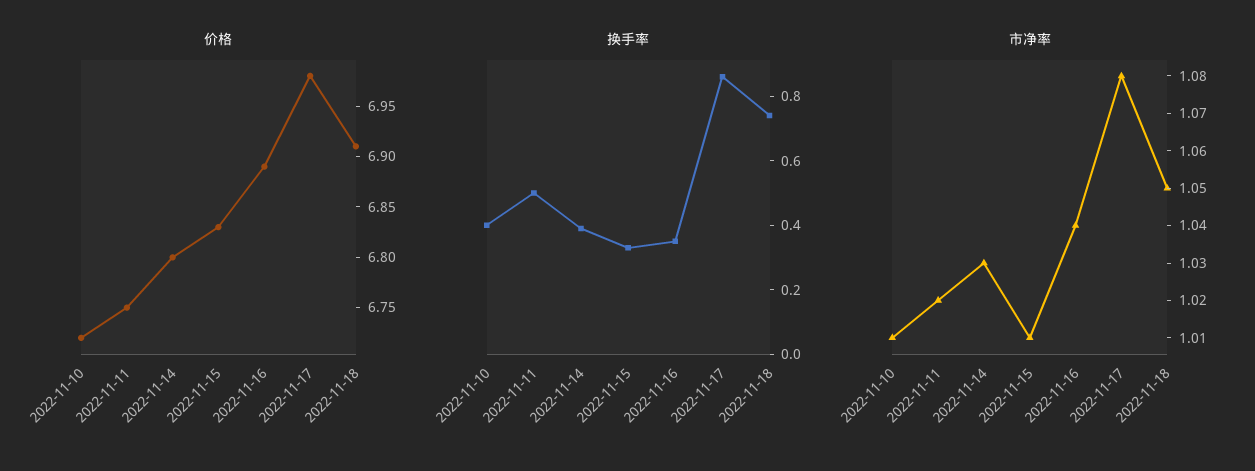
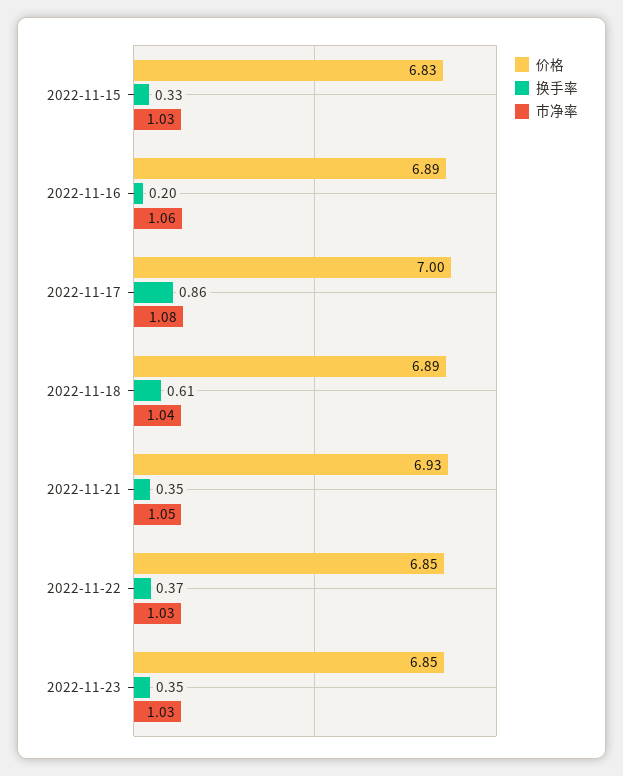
价格, 2022-11-10: 6.72 -> none
价格, 2022-11-11: 6.75 -> none
价格, 2022-11-14: 6.8 -> none
价格, 2022-11-17: 6.98 -> 7
价格, 2022-11-18: 6.91 -> 6.89
换手率, 2022-11-10: 0.4 -> none
换手率, 2022-11-11: 0.5 -> none
换手率, 2022-11-14: 0.4 -> none
换手率, 2022-11-16: 0.35 -> 0.2
换手率, 2022-11-18: 0.75 -> 0.61
市净率, 2022-11-10: 1.01 -> none
市净率, 2022-11-11: 1.02 -> none
市净率, 2022-11-14: 1.03 -> none
市净率, 2022-11-15: 1.01 -> 1.03
市净率, 2022-11-16: 1.04 -> 1.06
市净率, 2022-11-18: 1.05 -> 1.04
价格, 2022-11-21: none -> 6.93
换手率, 2022-11-21: none -> 0.35
市净率, 2022-11-21: none -> 1.05
价格, 2022-11-22: none -> 6.85
换手率, 2022-11-22: none -> 0.37
市净率, 2022-11-22: none -> 1.03
价格, 2022-11-23: none -> 6.85
换手率, 2022-11-23: none -> 0.35
市净率, 2022-11-23: none -> 1.03

